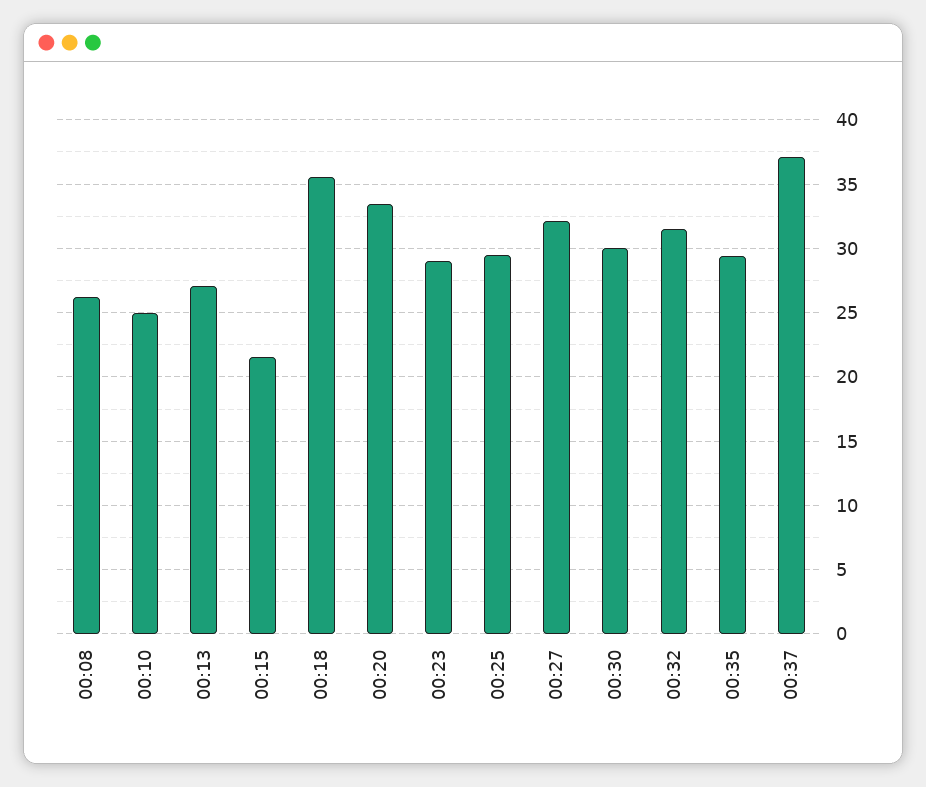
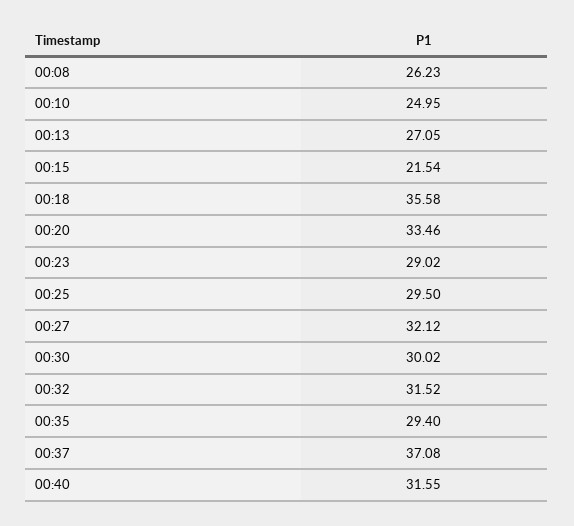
00:40: none -> 31.55

